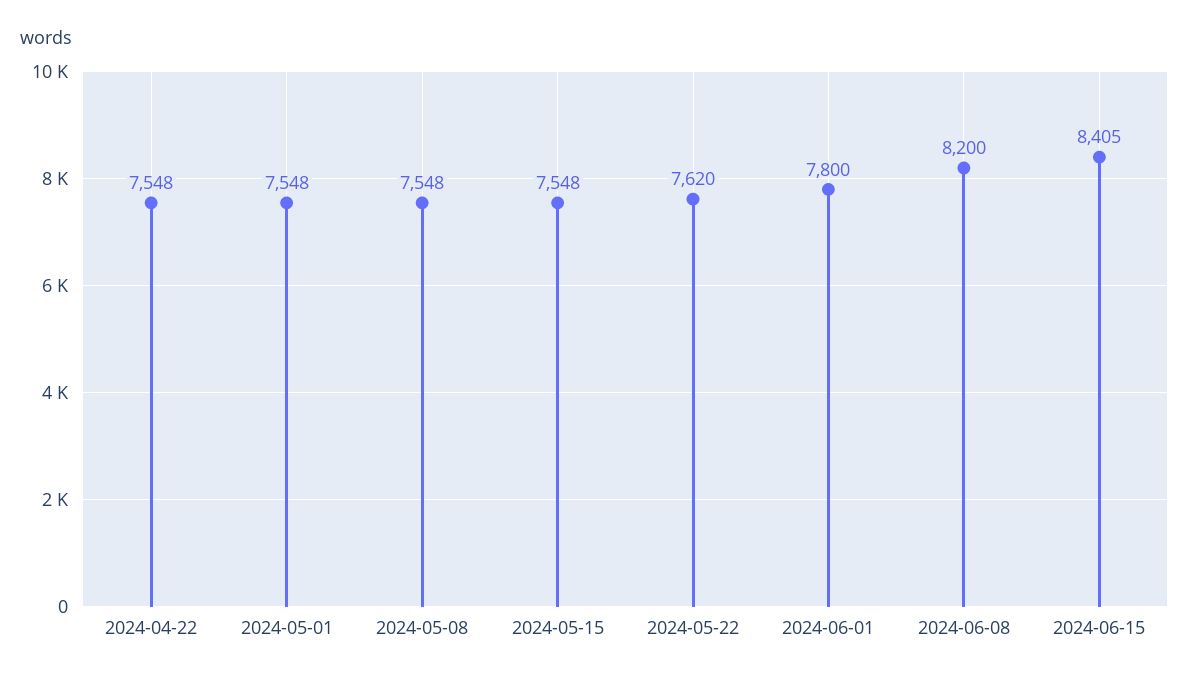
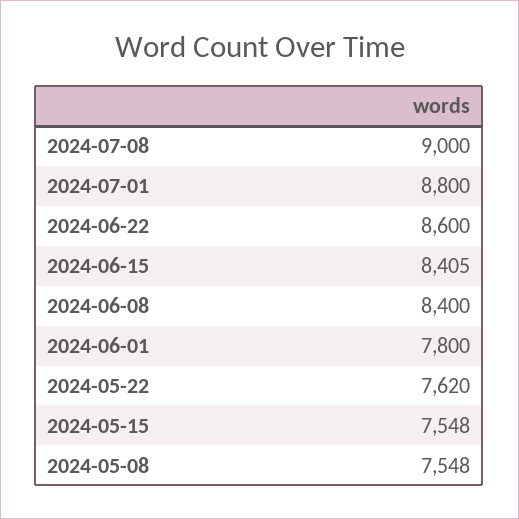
2024-04-22: 7548 -> none
2024-05-01: 7548 -> none
2024-06-08: 8200 -> 8400
2024-07-08: none -> 9000
2024-07-01: none -> 8800
2024-06-22: none -> 8600

